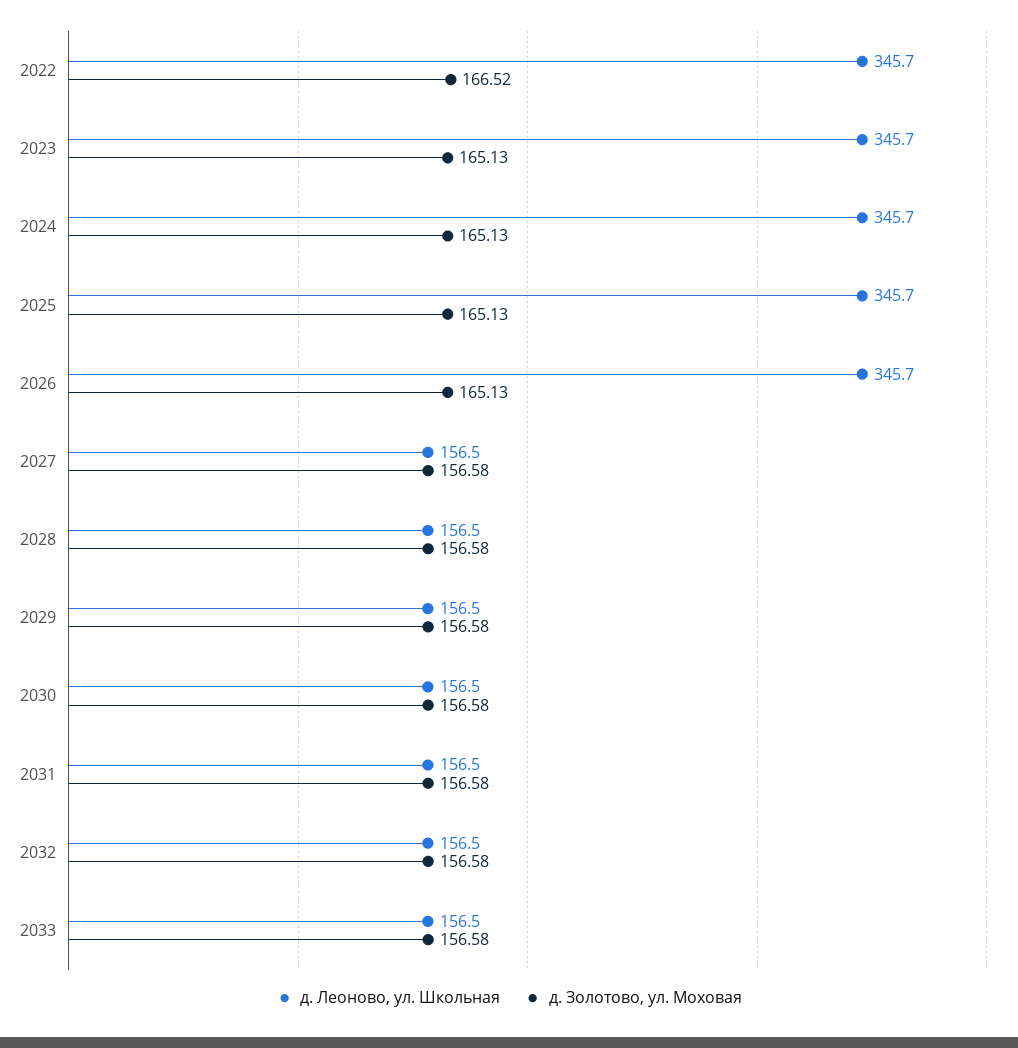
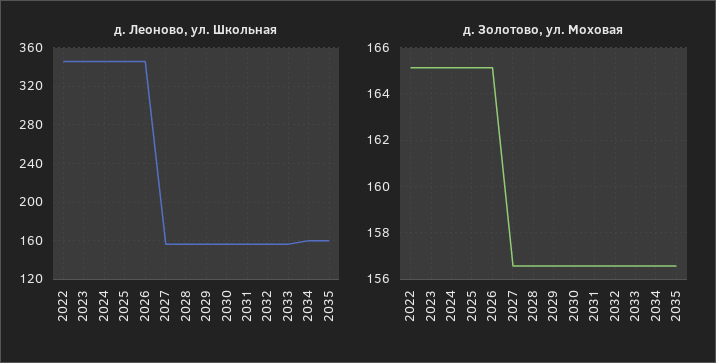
д. Золотово, ул. Моховая, 2022: 166.52 -> 165
д. Леоново, ул. Школьная, 2034: none -> 160
д. Леоново, ул. Школьная, 2035: none -> 160
д. Золотово, ул. Моховая, 2034: none -> 156.5
д. Золотово, ул. Моховая, 2035: none -> 156.5

